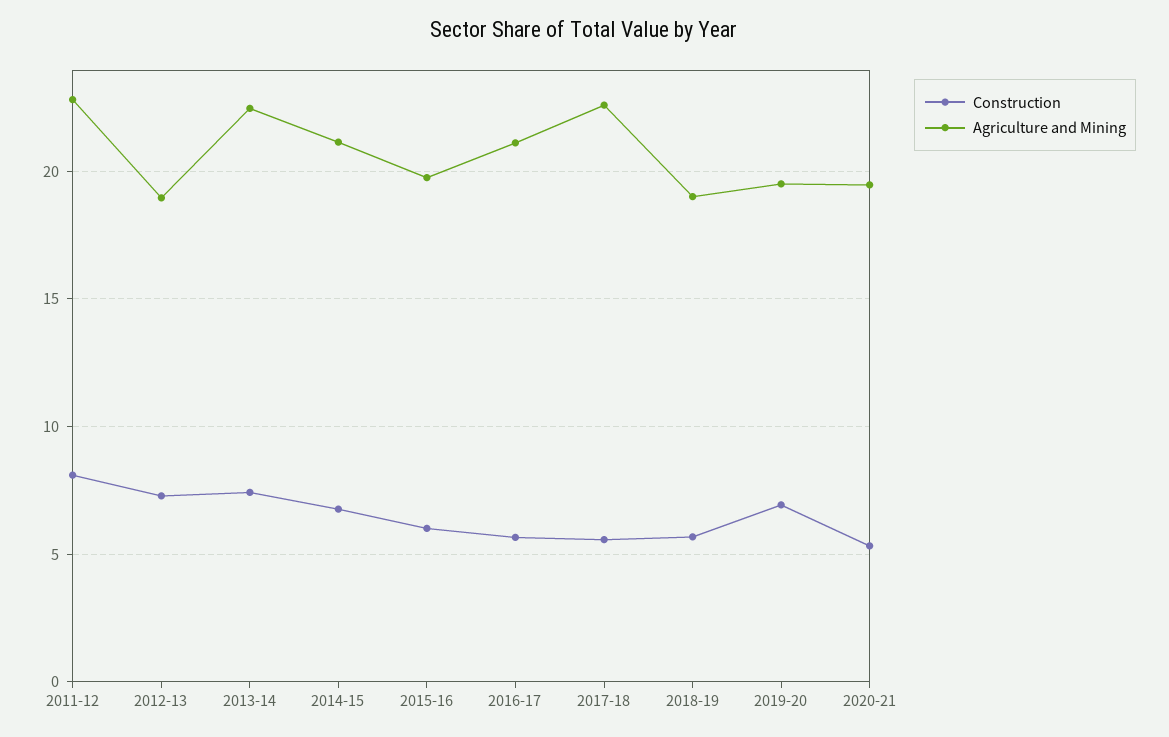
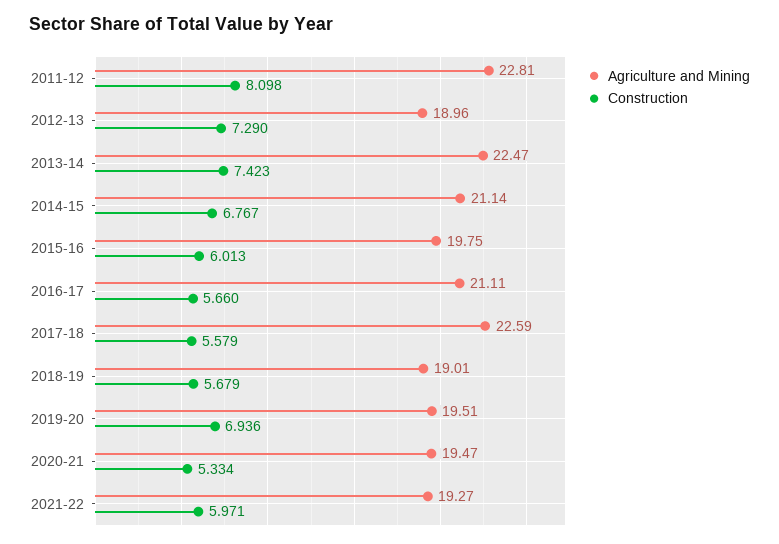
Agriculture and Mining, 2021-22: none -> 19.27
Construction, 2021-22: none -> 5.971

